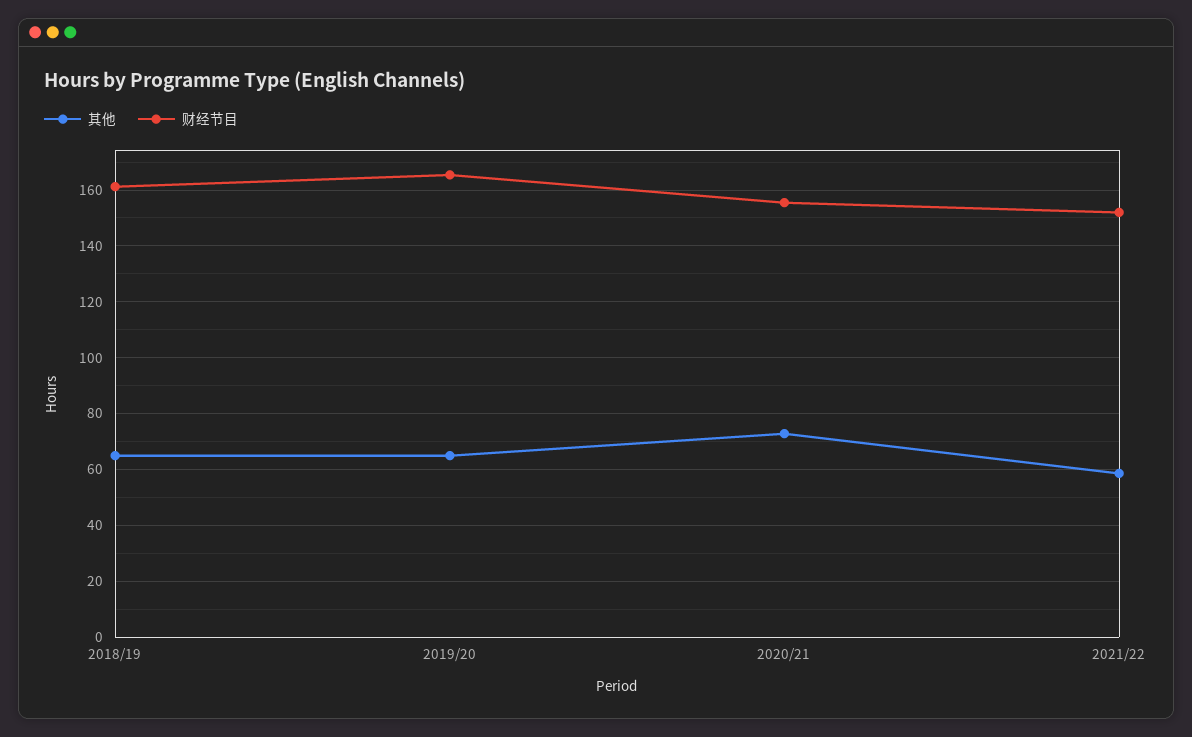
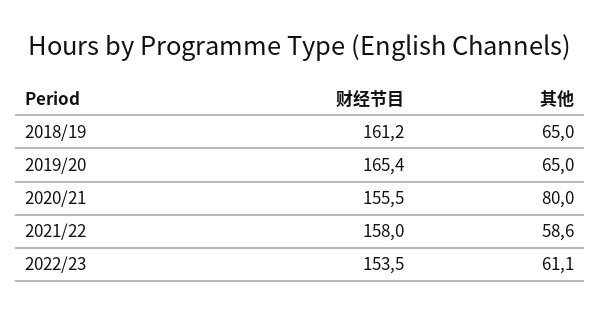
其他, 2020/21: 72.5 -> 80
财经节目, 2021/22: 152.5 -> 158
财经节目, 2022/23: none -> 153.5
其他, 2022/23: none -> 61.1

